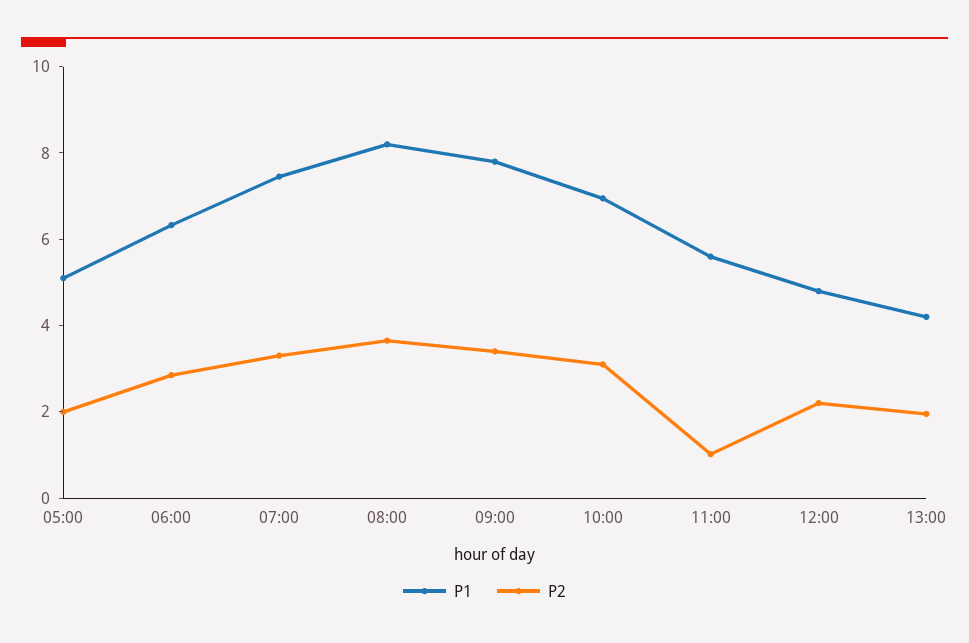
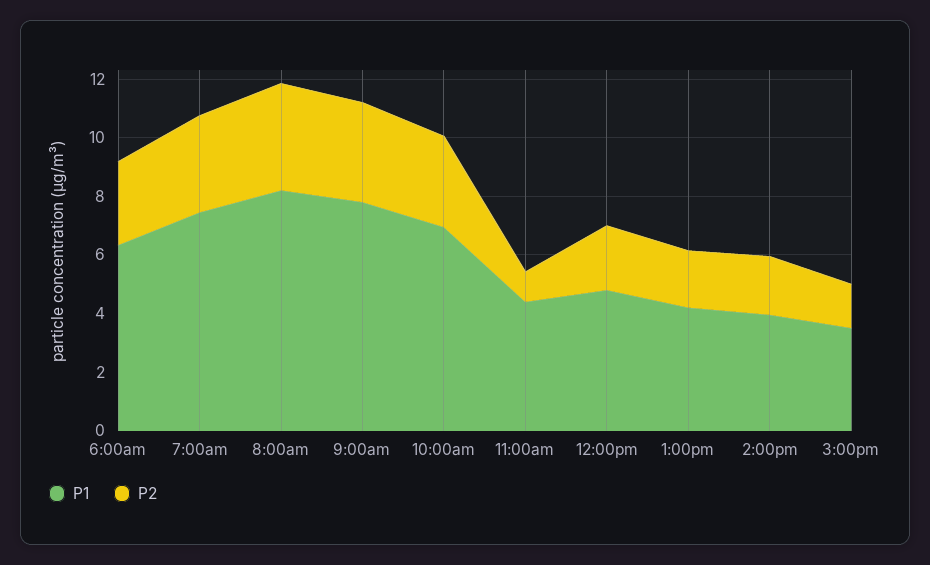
P1, 05:00: 5 -> none
P2, 05:00: 2 -> none
P1, 11:00: 5.5 -> 4.5
P1, 2:00pm: none -> 4
P2, 2:00pm: none -> 2
P1, 3:00pm: none -> 3.5
P2, 3:00pm: none -> 1.5

